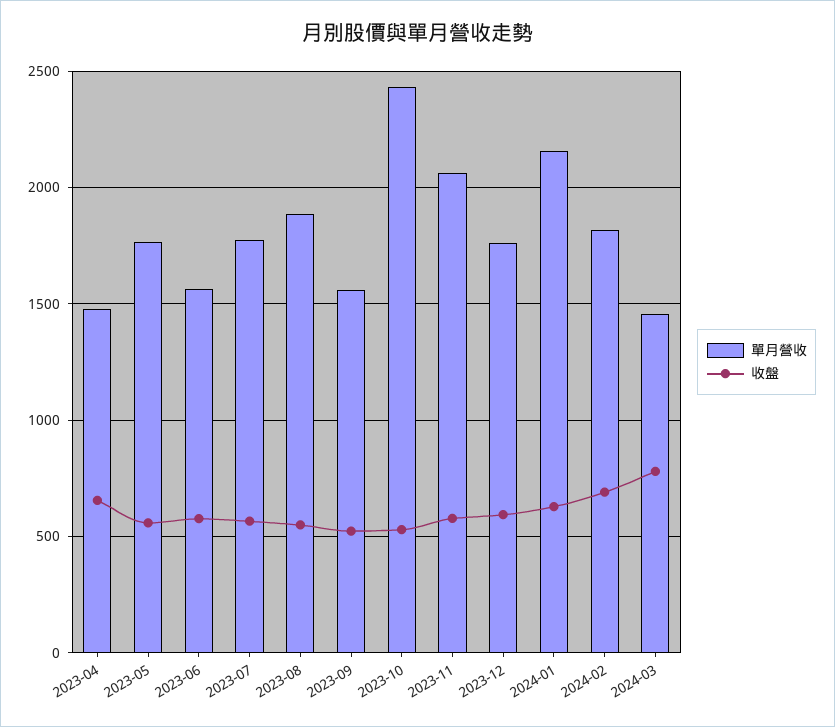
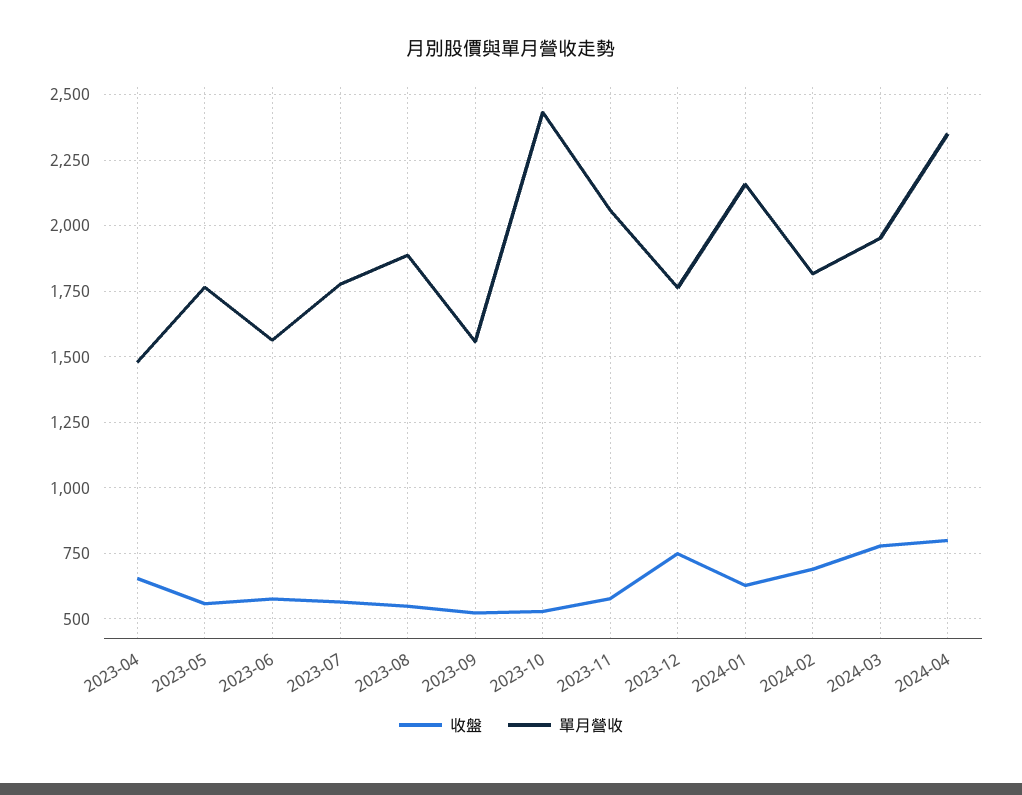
收盤, 2023-12: 600 -> 750
單月營收, 2024-03: 1450 -> 1950
收盤, 2024-04: none -> 800
單月營收, 2024-04: none -> 2350

